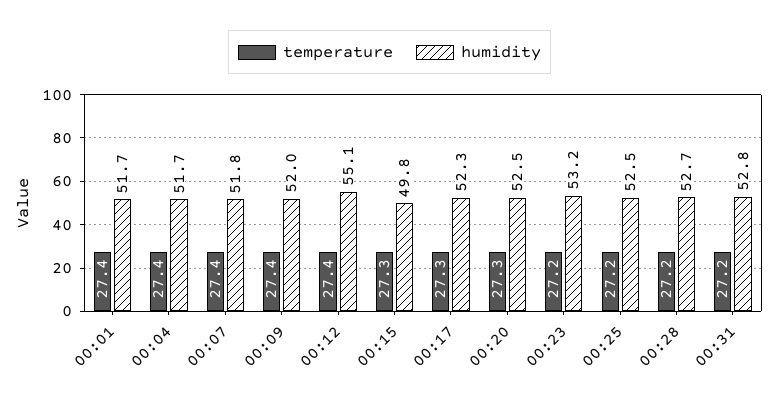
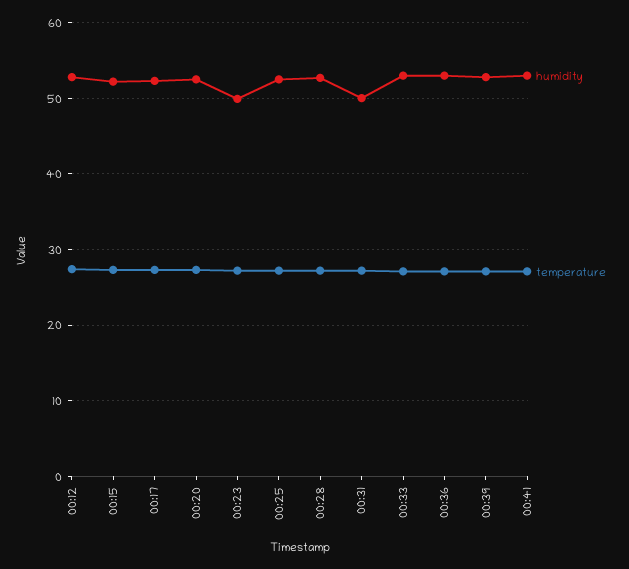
temperature, 00:01: 27.4 -> none
humidity, 00:01: 51.7 -> none
temperature, 00:04: 27.4 -> none
humidity, 00:04: 51.7 -> none
temperature, 00:07: 27.4 -> none
humidity, 00:07: 51.8 -> none
temperature, 00:09: 27.4 -> none
humidity, 00:09: 52 -> none
humidity, 00:12: 55.1 -> 53
humidity, 00:15: 49.8 -> 52
humidity, 00:23: 53.2 -> 50
humidity, 00:31: 52.8 -> 50
humidity, 00:33: none -> 53
temperature, 00:33: none -> 27
humidity, 00:36: none -> 53
temperature, 00:36: none -> 27
humidity, 00:39: none -> 53
temperature, 00:39: none -> 27
humidity, 00:41: none -> 53
temperature, 00:41: none -> 27

